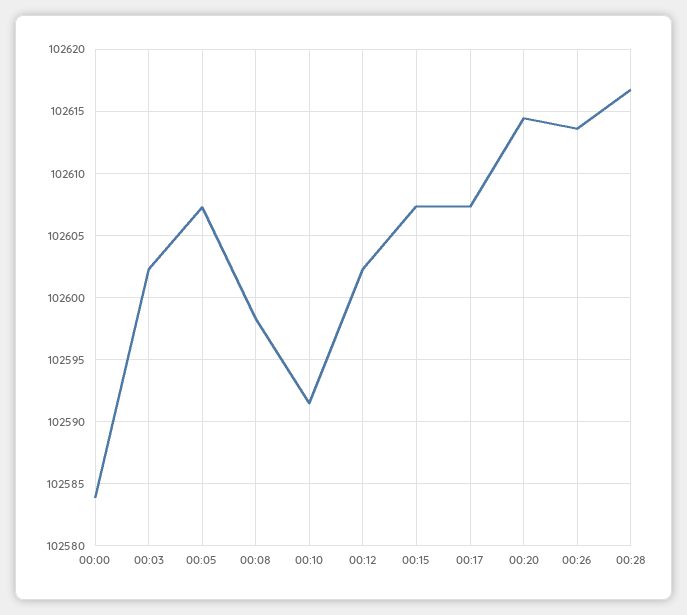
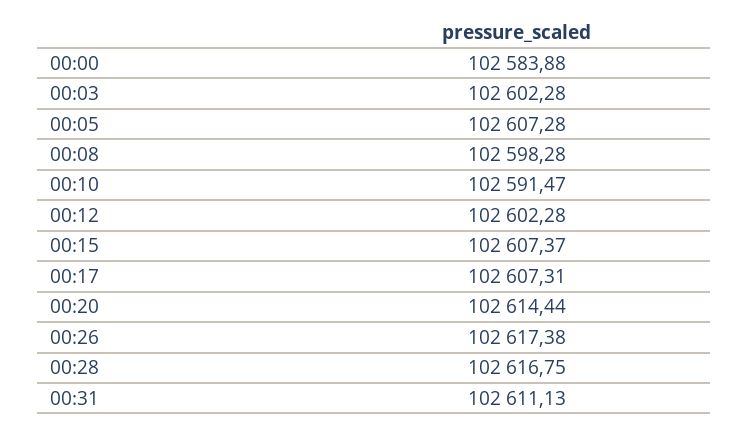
00:26: 102613.5 -> 102617.38
00:31: none -> 102611.13

